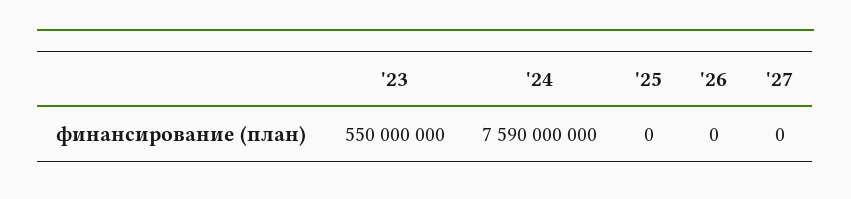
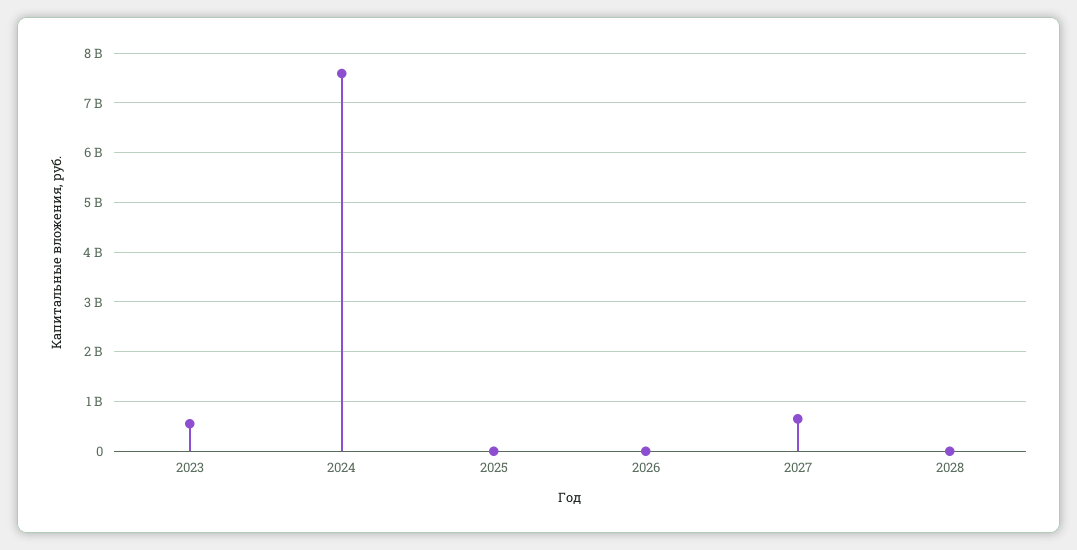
'27: 0 -> 600000000
2028: none -> 0

